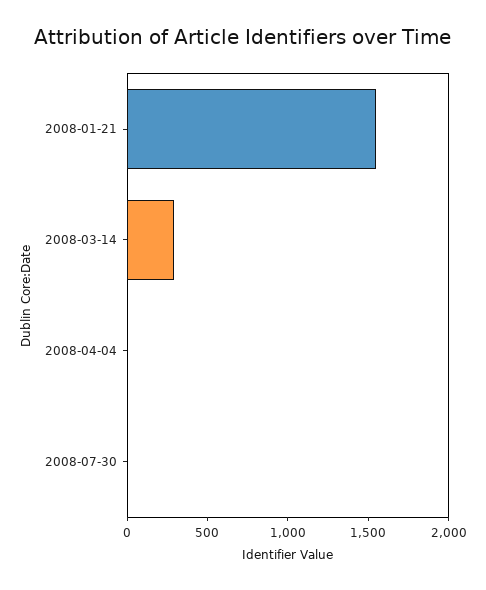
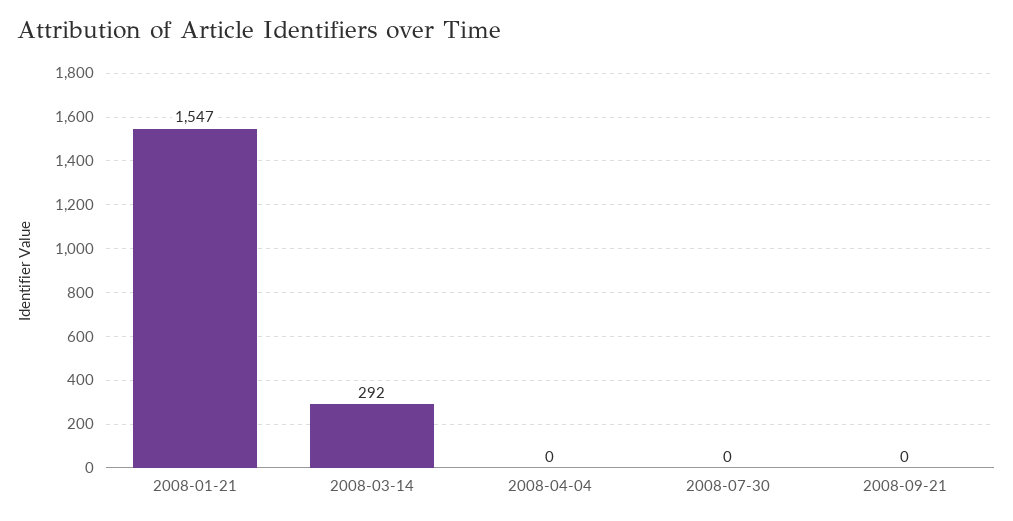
2008-09-21: none -> 0

